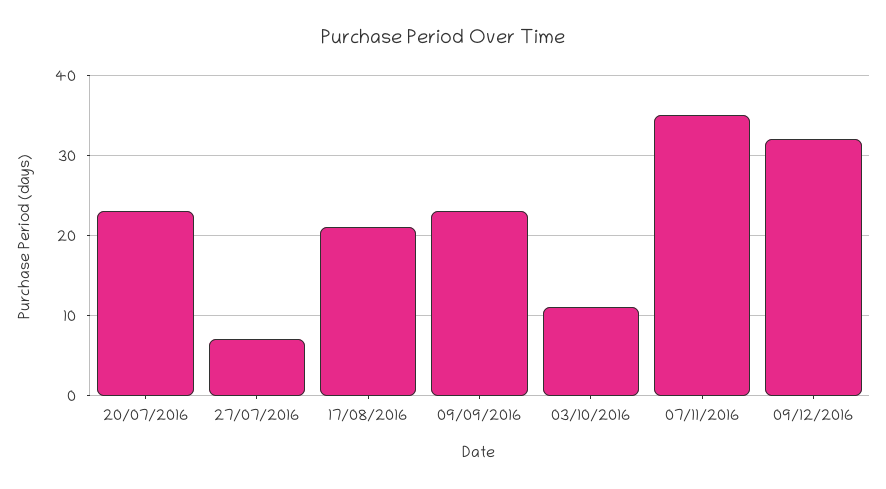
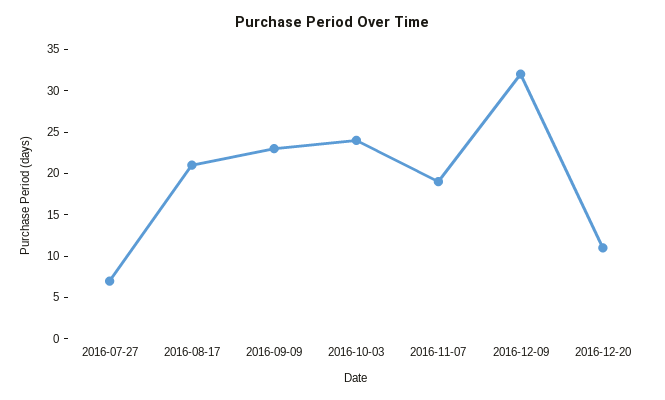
20/07/2016: 23 -> none
03/10/2016: 11 -> 24
07/11/2016: 35 -> 19
2016-12-20: none -> 11

